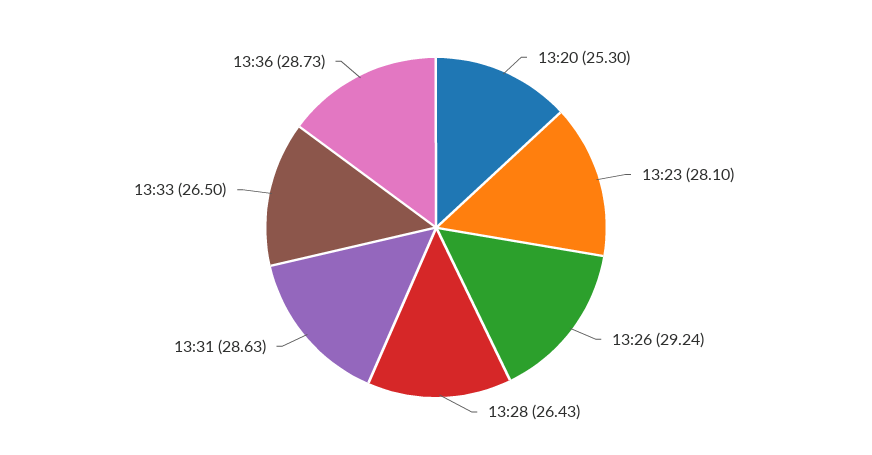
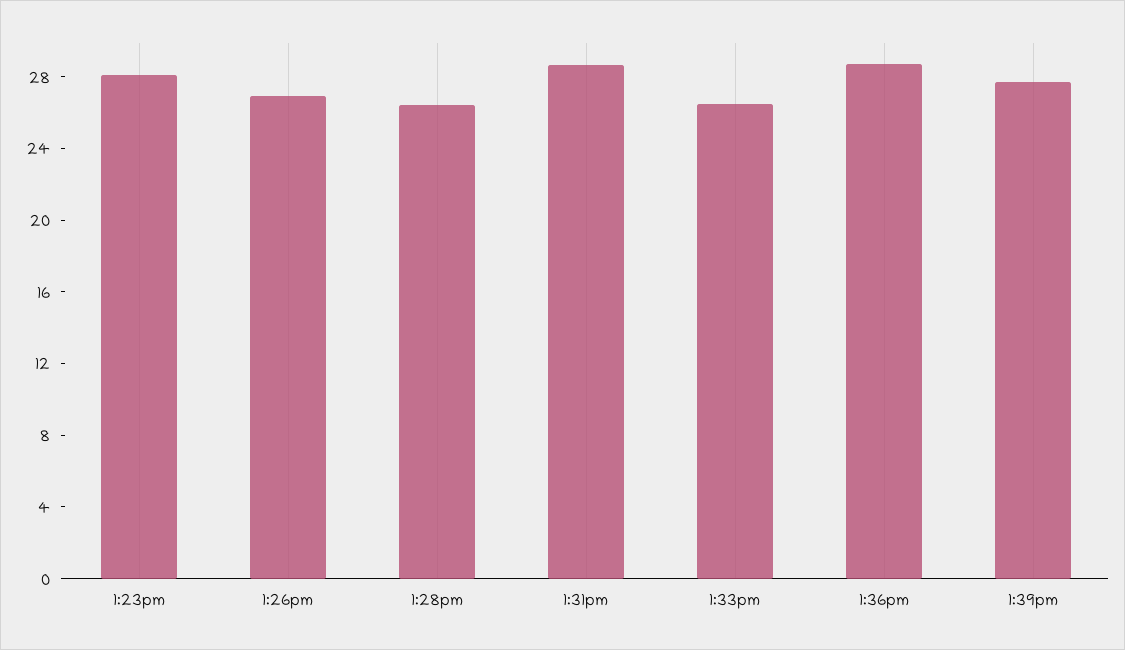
13:20: 25.3 -> none
13:26: 29.24 -> 27
1:39pm: none -> 28

